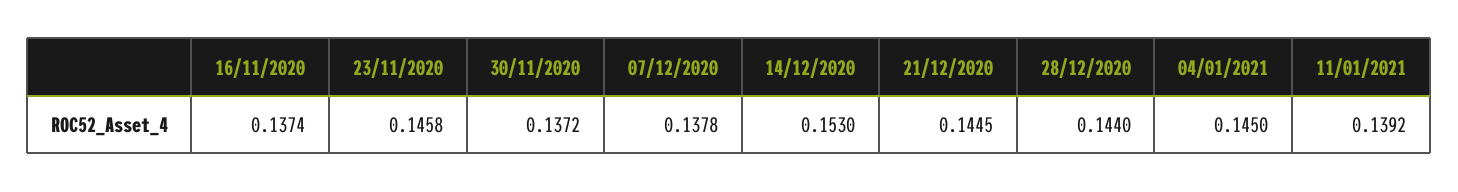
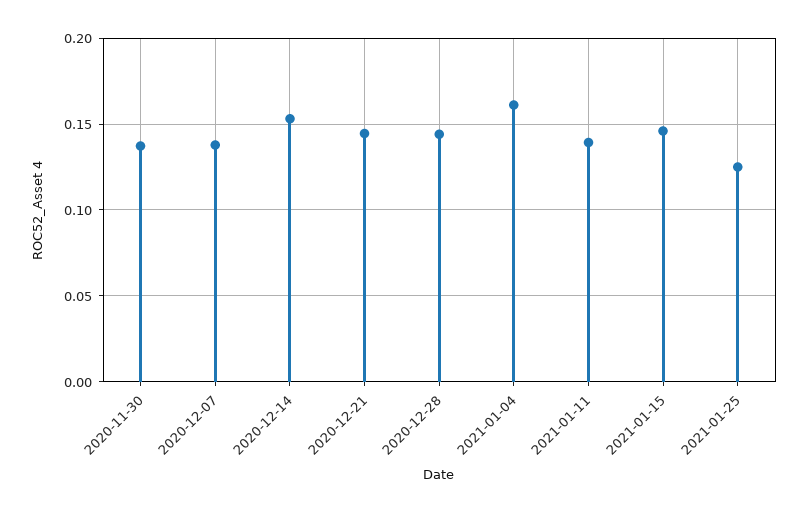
16/11/2020: 0.1374 -> none
23/11/2020: 0.1458 -> none
04/01/2021: 0.145 -> 0.16
2021-01-15: none -> 0.145
2021-01-25: none -> 0.125

